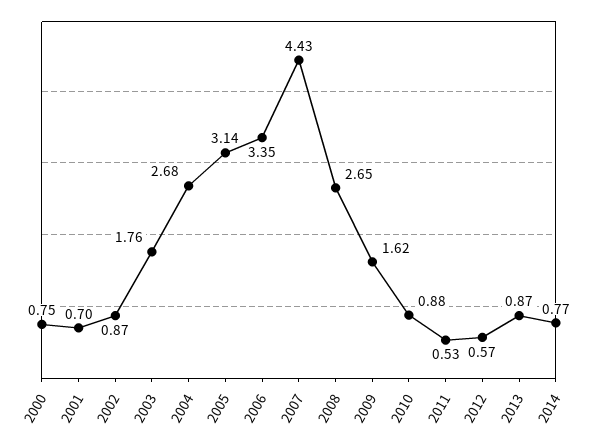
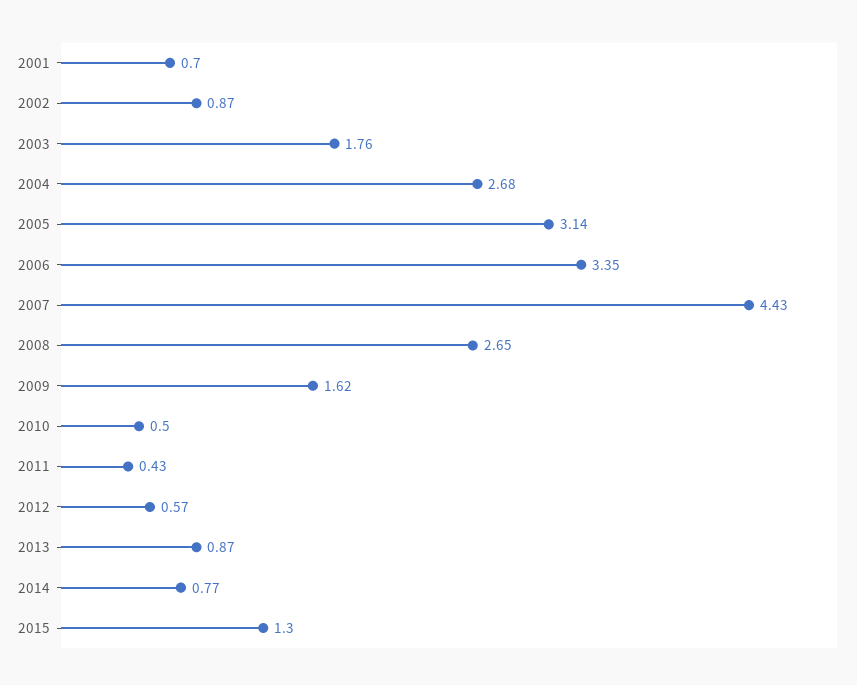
2000: 0.75 -> none
2010: 0.88 -> 0.5
2011: 0.53 -> 0.43
2015: none -> 1.3

